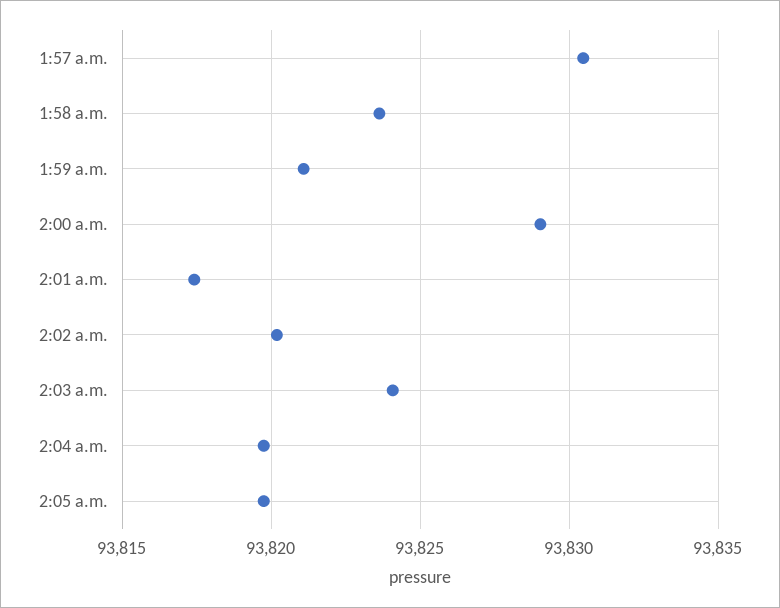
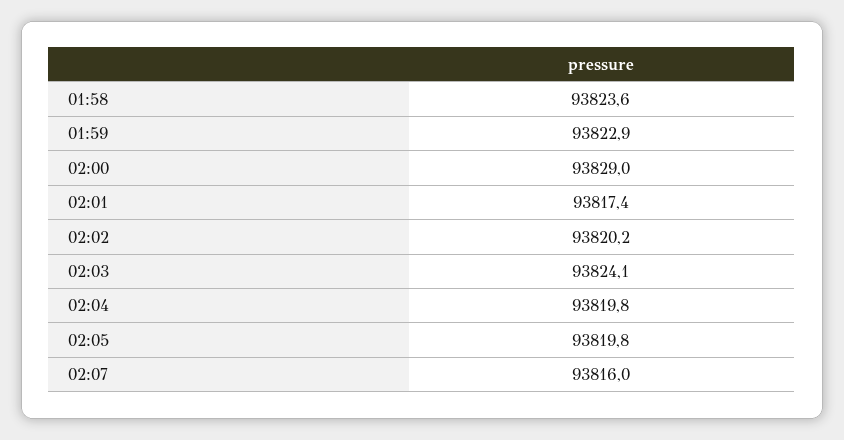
1:57 a.m.: 93830.5 -> none
1:59 a.m.: 93821 -> 93822.9
02:07: none -> 93816

